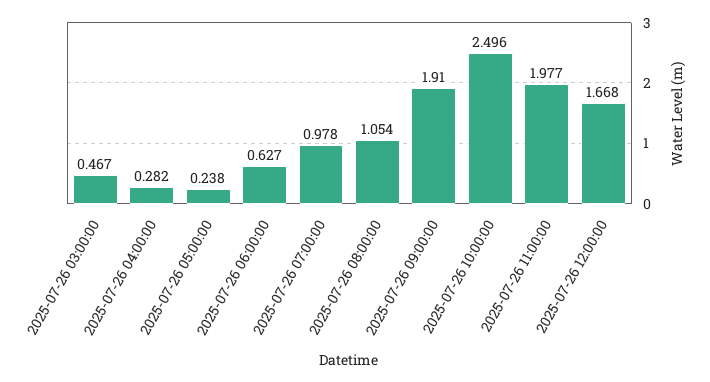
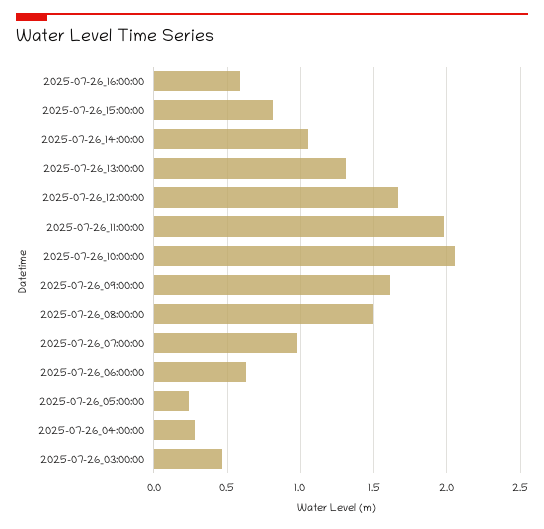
2025-07-26 08:00:00: 1.054 -> 1.5
2025-07-26 09:00:00: 1.91 -> 1.6
2025-07-26 10:00:00: 2.496 -> 2.05
2025-07-26_16:00:00: none -> 0.6
2025-07-26_15:00:00: none -> 0.8
2025-07-26_14:00:00: none -> 1.05
2025-07-26_13:00:00: none -> 1.3

